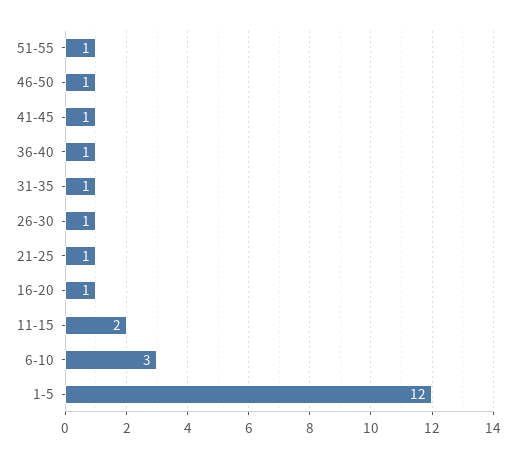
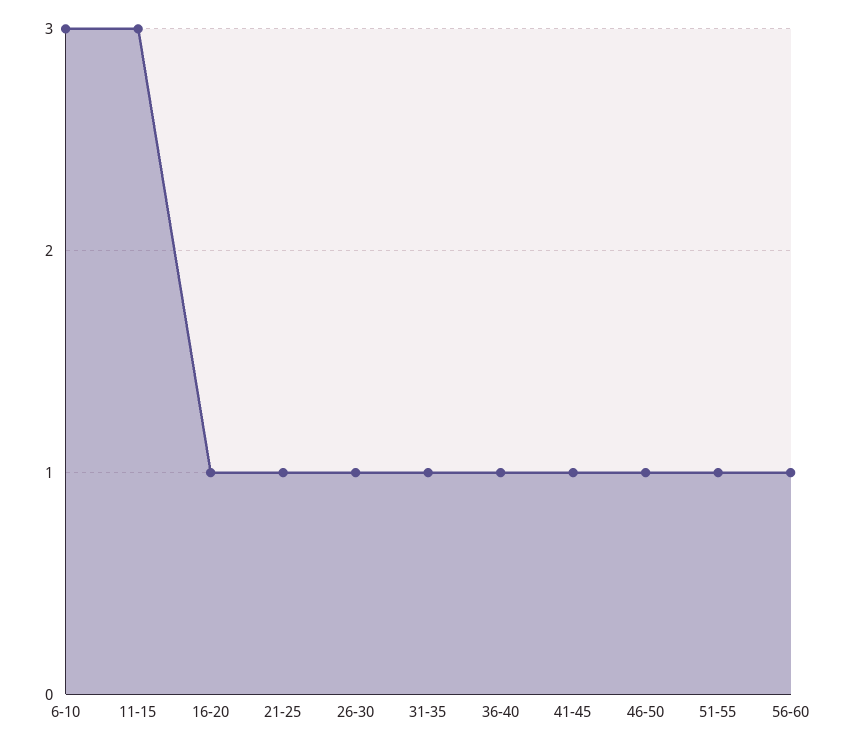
11-15: 2 -> 3
1-5: 12 -> none
56-60: none -> 1

